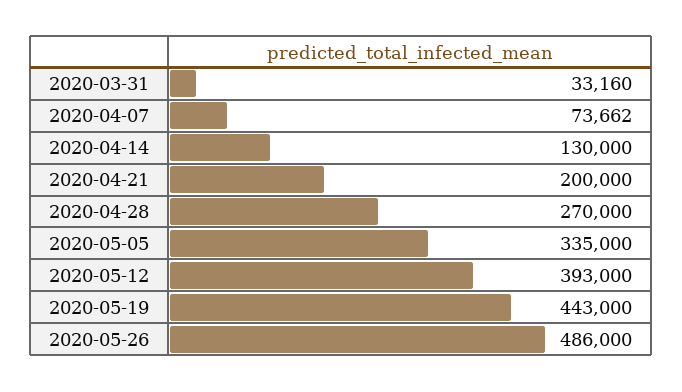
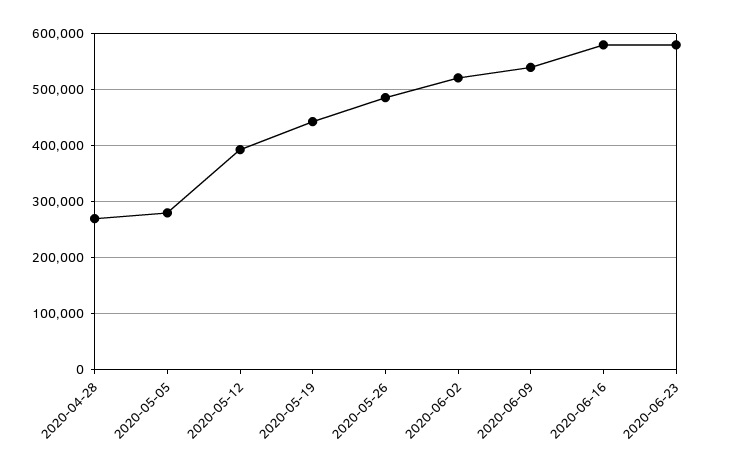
2020-03-31: 33160 -> none
2020-04-07: 73662 -> none
2020-04-14: 130000 -> none
2020-04-21: 200000 -> none
2020-05-05: 335000 -> 280000
2020-06-02: none -> 520000
2020-06-09: none -> 540000
2020-06-16: none -> 580000
2020-06-23: none -> 580000

